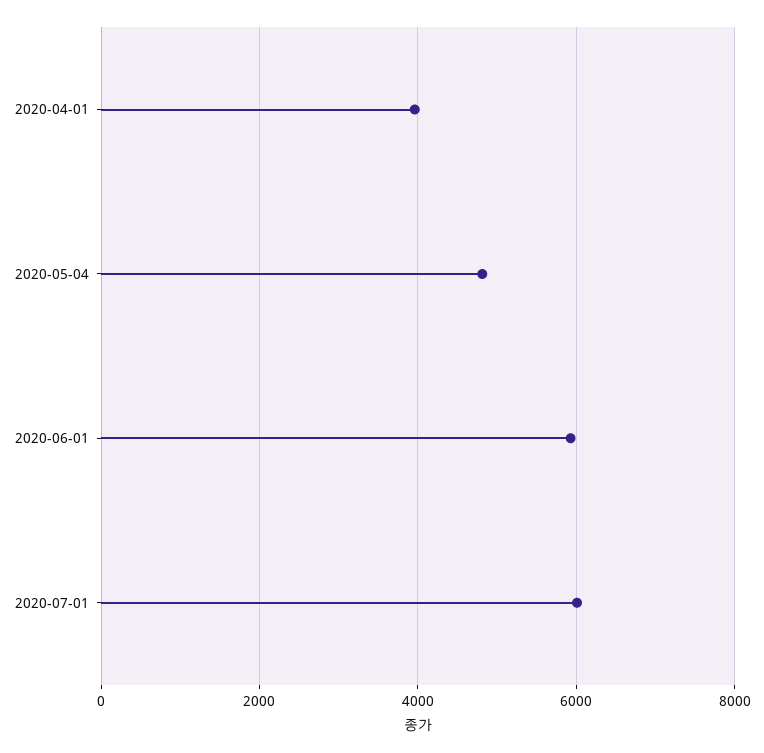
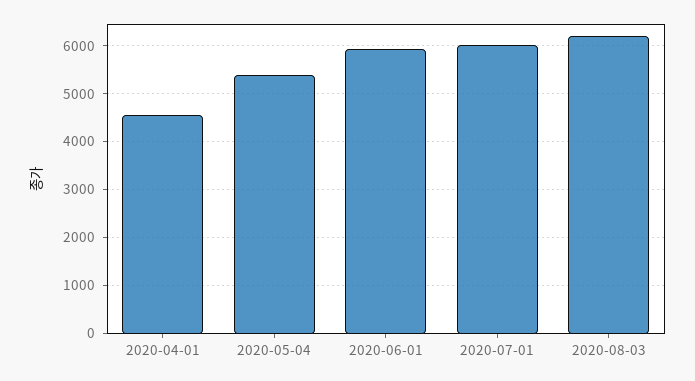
2020-04-01: 4000 -> 4600
2020-05-04: 4800 -> 5400
2020-08-03: none -> 6200

